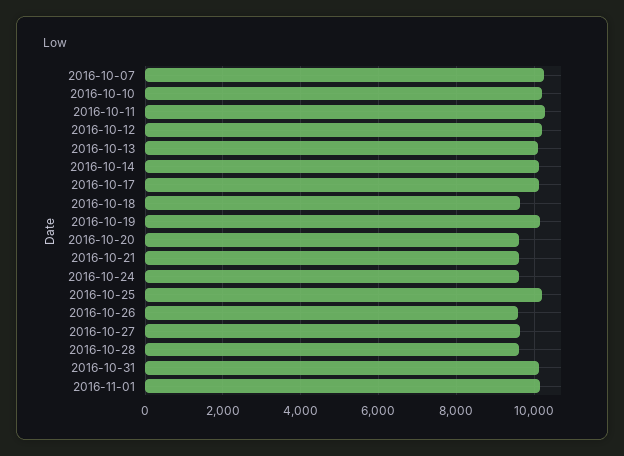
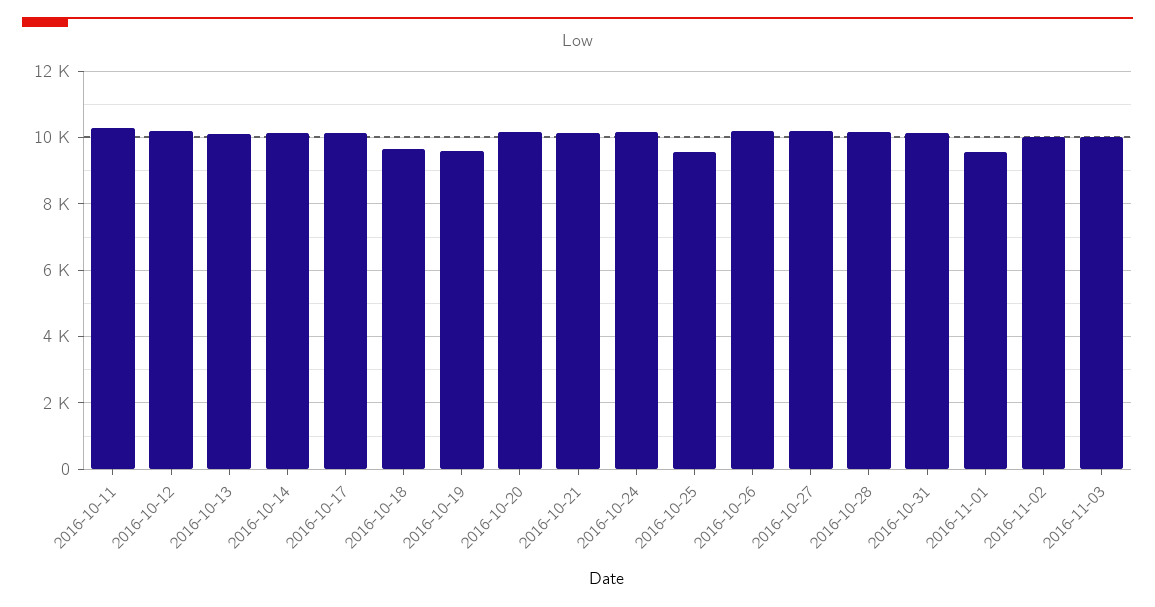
2016-10-07: 10200 -> none
2016-10-10: 10200 -> none
2016-10-19: 10200 -> 9600
2016-10-20: 9600 -> 10200
2016-10-21: 9600 -> 10200
2016-10-24: 9600 -> 10200
2016-10-25: 10200 -> 9600
2016-10-26: 9600 -> 10200
2016-10-27: 9600 -> 10200
2016-10-28: 9600 -> 10200
2016-11-01: 10200 -> 9600
2016-11-02: none -> 10000
2016-11-03: none -> 10000

